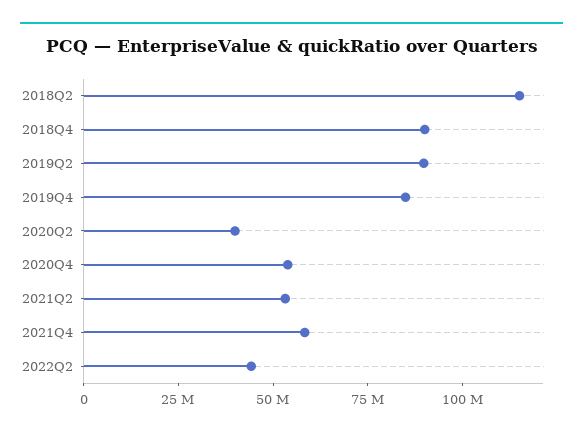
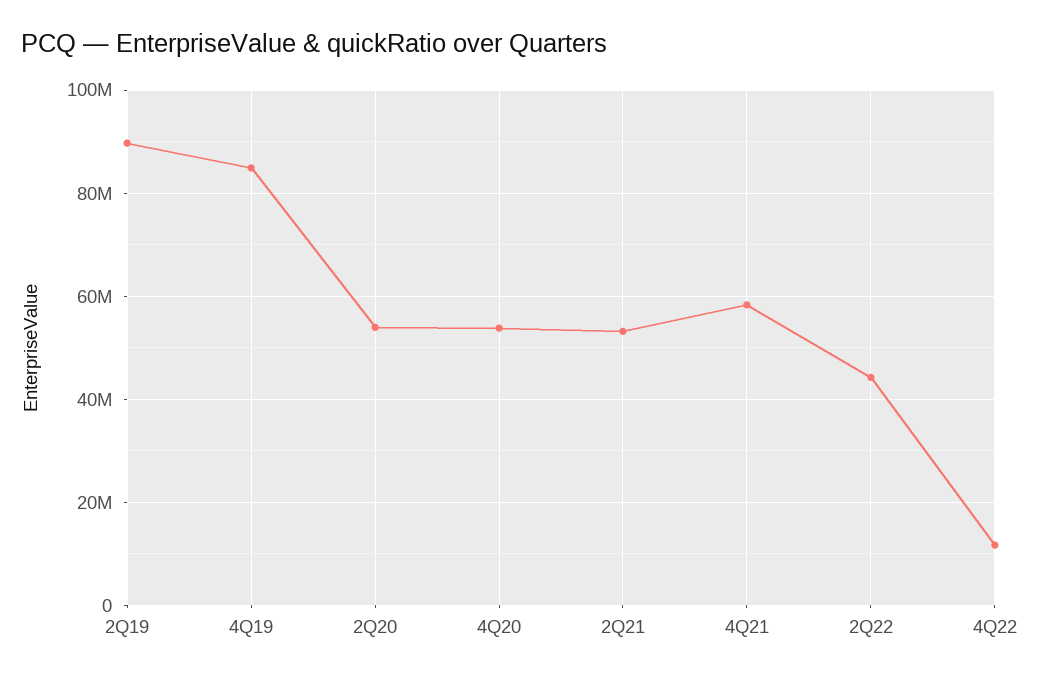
2018Q2: 115000000 -> none
2018Q4: 90000000 -> none
2020Q2: 40000000 -> 54000000
4Q22: none -> 12000000

